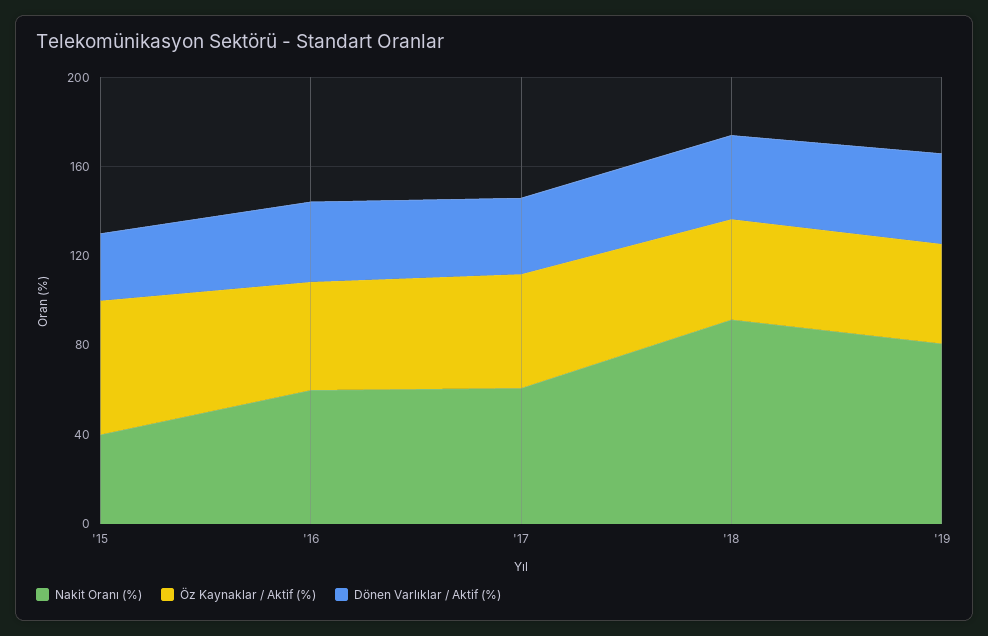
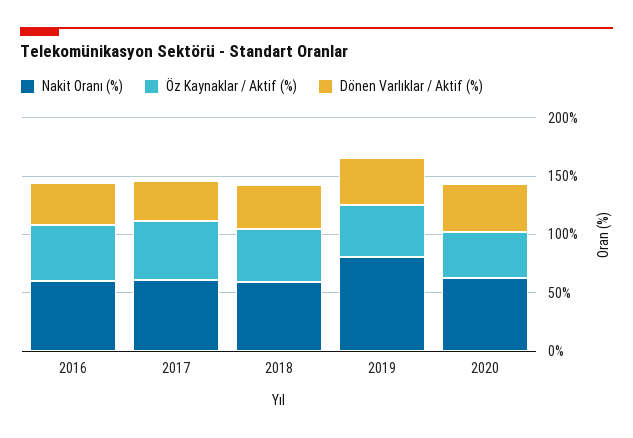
Nakit Oranı (%), '15: 40 -> none
Öz Kaynaklar / Aktif (%), '15: 60 -> none
Dönen Varlıklar / Aktif (%), '15: 30 -> none
Nakit Oranı (%), '18: 90 -> 60
Nakit Oranı (%), 2020: none -> 60
Öz Kaynaklar / Aktif (%), 2020: none -> 40
Dönen Varlıklar / Aktif (%), 2020: none -> 40

